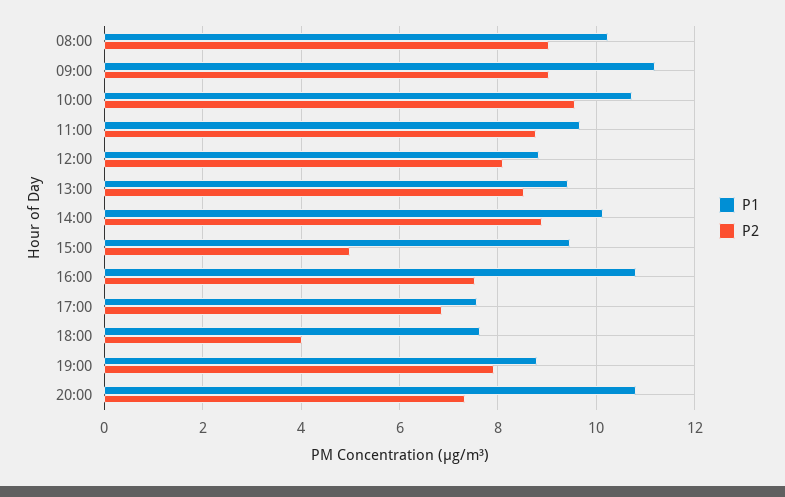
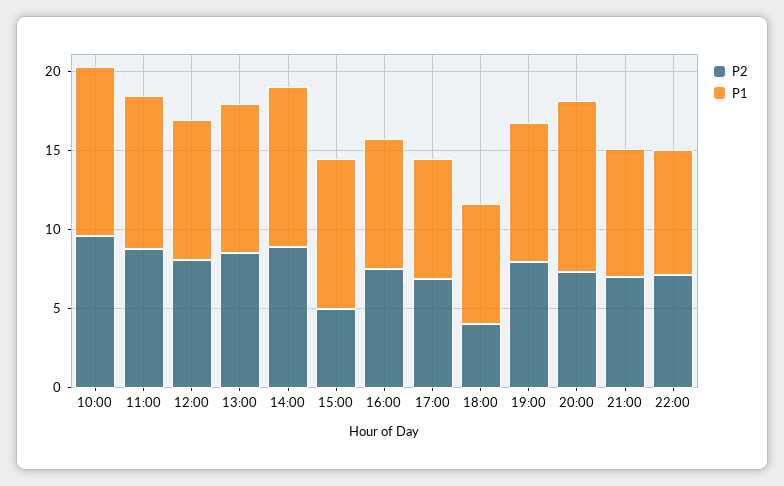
P1, 08:00: 10.2 -> none
P2, 08:00: 9 -> none
P1, 09:00: 11.2 -> none
P2, 09:00: 9 -> none
P1, 16:00: 10.8 -> 8
P2, 21:00: none -> 7
P1, 21:00: none -> 8
P2, 22:00: none -> 7
P1, 22:00: none -> 8

